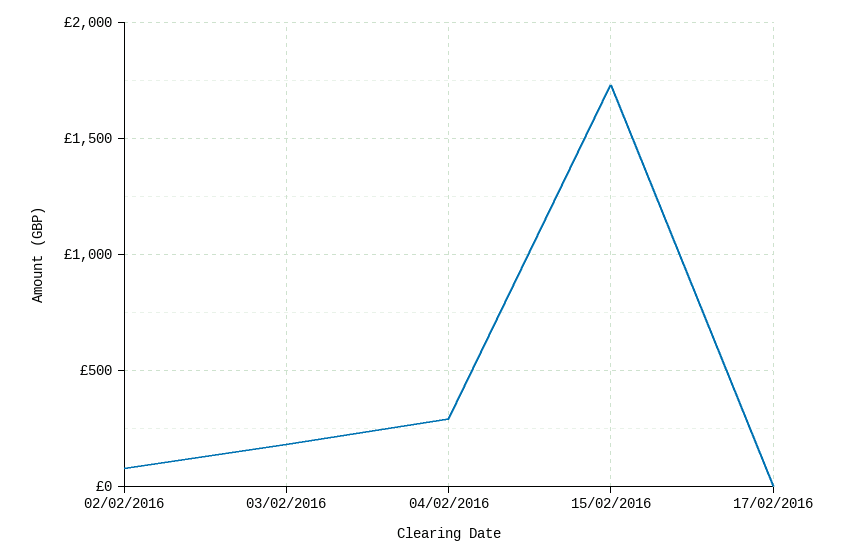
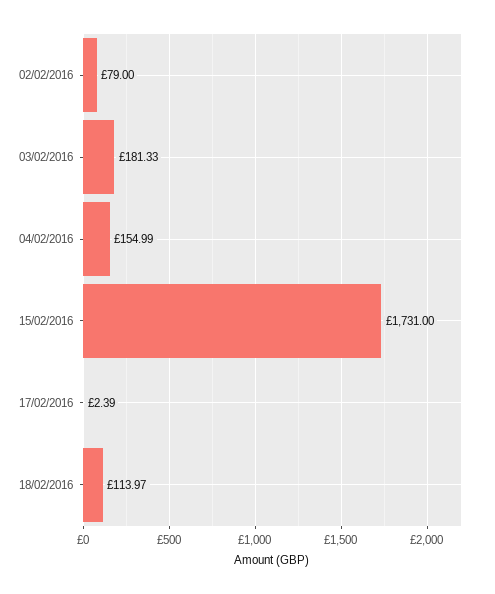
04/02/2016: 300 -> 154.99
18/02/2016: none -> 113.97

